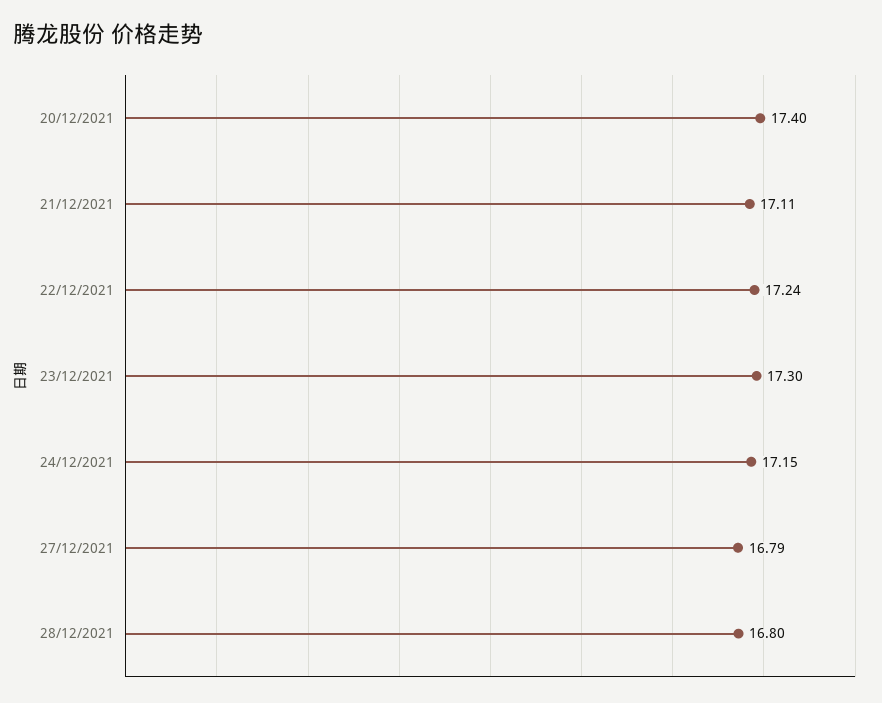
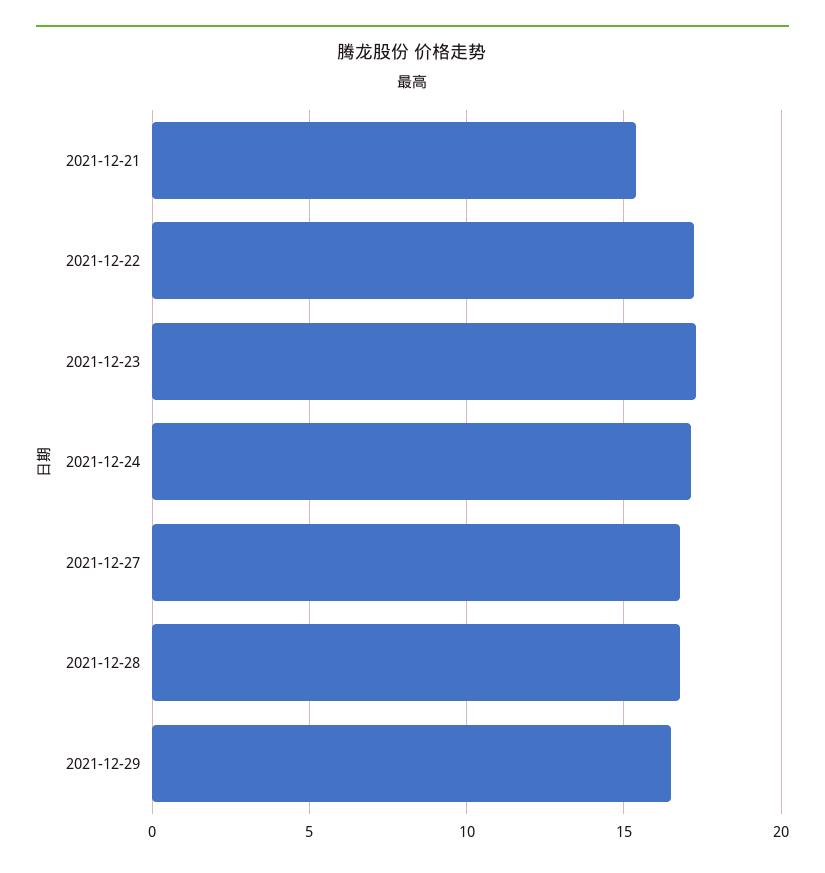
20/12/2021: 17.4 -> none
21/12/2021: 17.11 -> 15.5
2021-12-29: none -> 16.5

